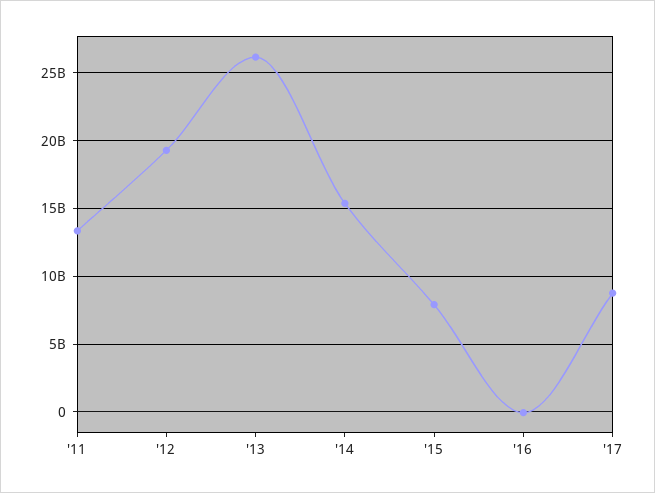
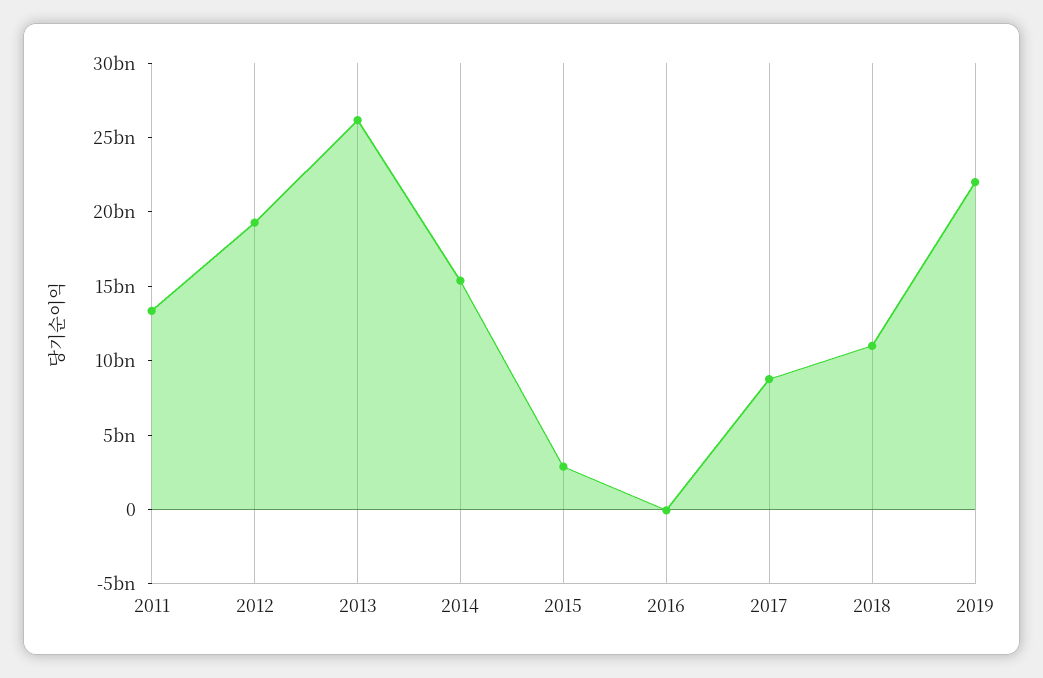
'15: 8000000000 -> 3000000000
2018: none -> 11000000000
2019: none -> 22000000000

